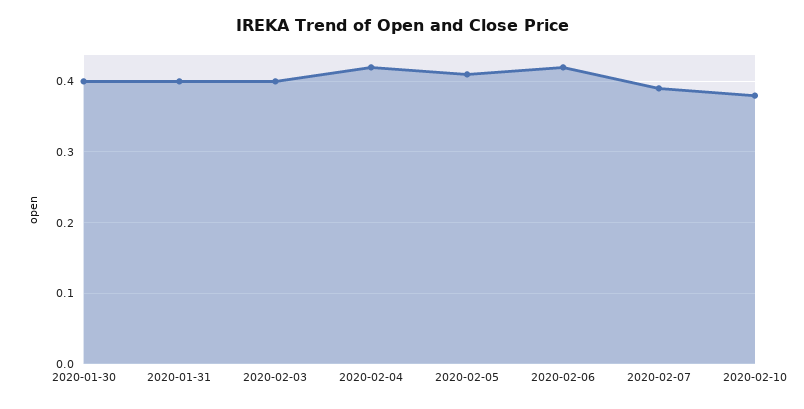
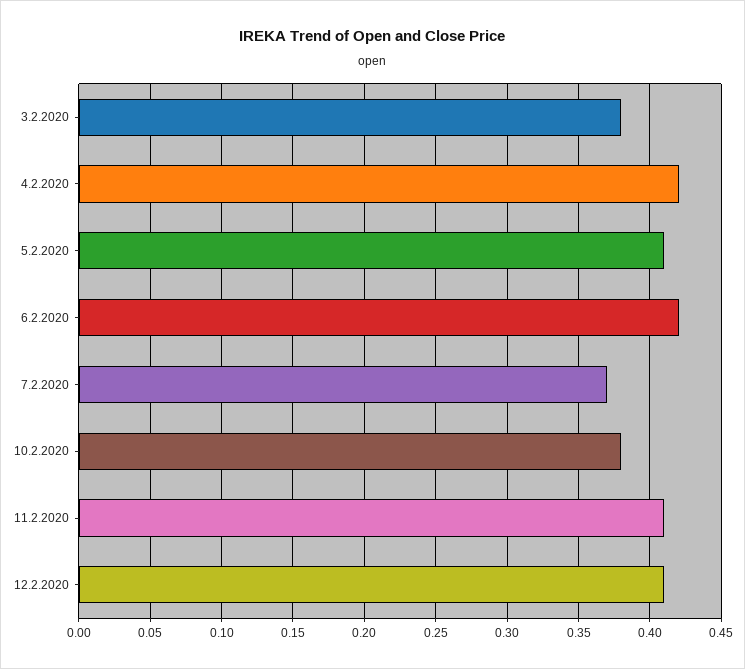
2020-01-30: 0.4 -> none
2020-01-31: 0.4 -> none
2020-02-03: 0.4 -> 0.38
2020-02-07: 0.39 -> 0.37
11.2.2020: none -> 0.41
12.2.2020: none -> 0.41

